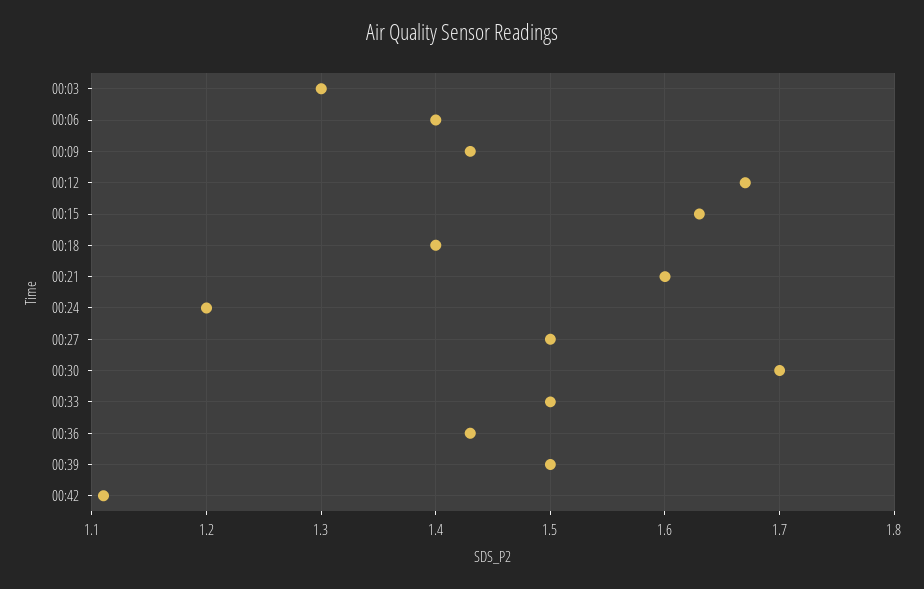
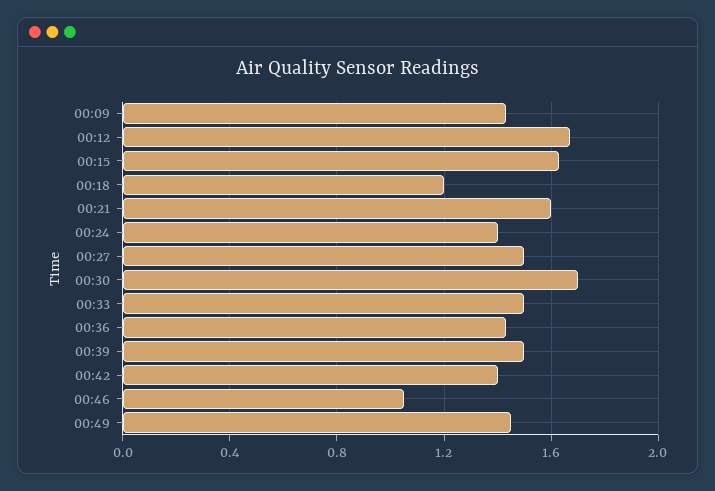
00:03: 1.3 -> none
00:06: 1.4 -> none
00:18: 1.4 -> 1.2
00:24: 1.2 -> 1.4
00:42: 1.11 -> 1.4
00:46: none -> 1.05
00:49: none -> 1.45

